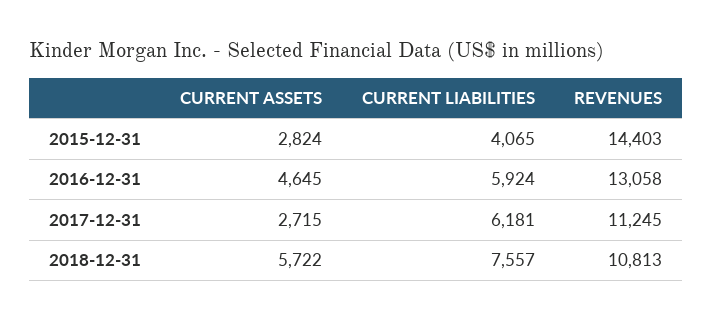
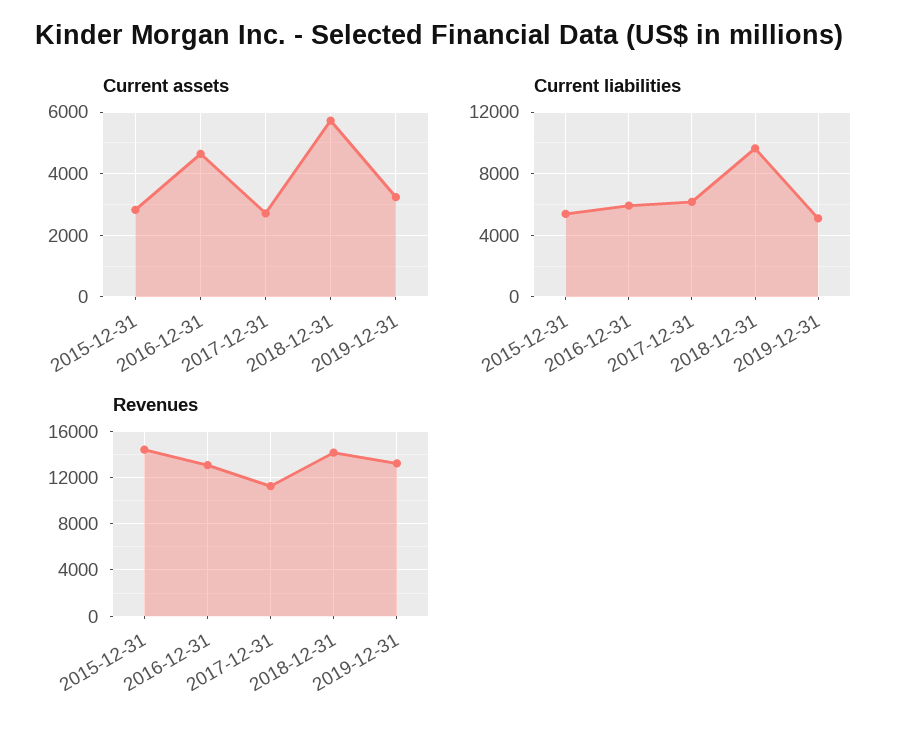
CURRENT LIABILITIES, 2015-12-31: 4065 -> 5500
CURRENT LIABILITIES, 2018-12-31: 7557 -> 9500
REVENUES, 2018-12-31: 10813 -> 14000
CURRENT ASSETS, 2019-12-31: none -> 3200
CURRENT LIABILITIES, 2019-12-31: none -> 5000
REVENUES, 2019-12-31: none -> 13000

